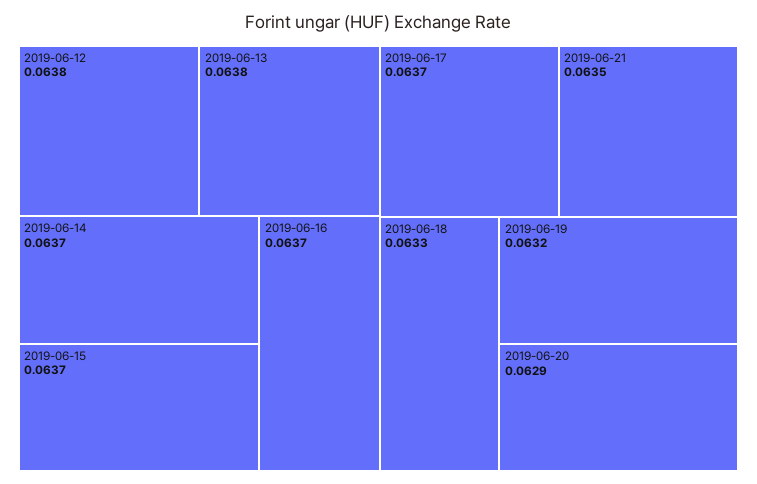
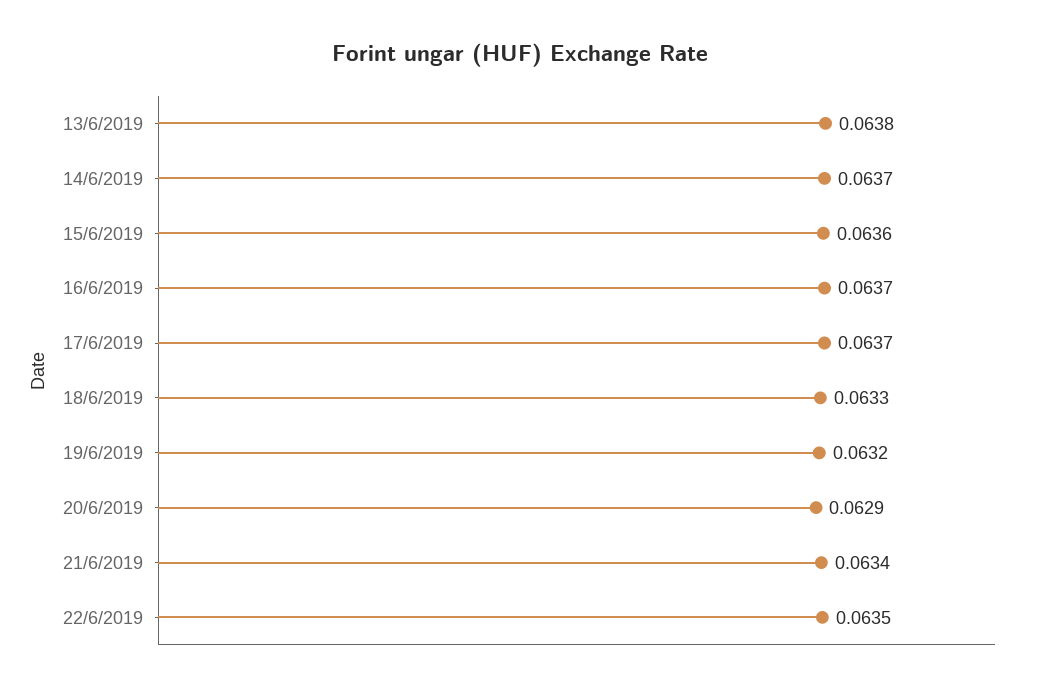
2019-06-12: 0.0638 -> none
2019-06-15: 0.0637 -> 0.0636
2019-06-21: 0.0635 -> 0.0634
22/6/2019: none -> 0.0635

